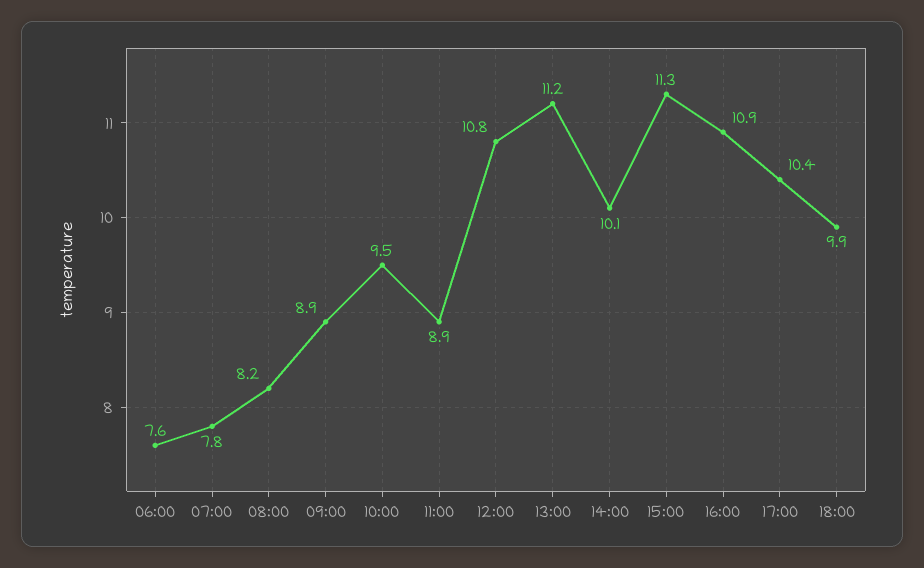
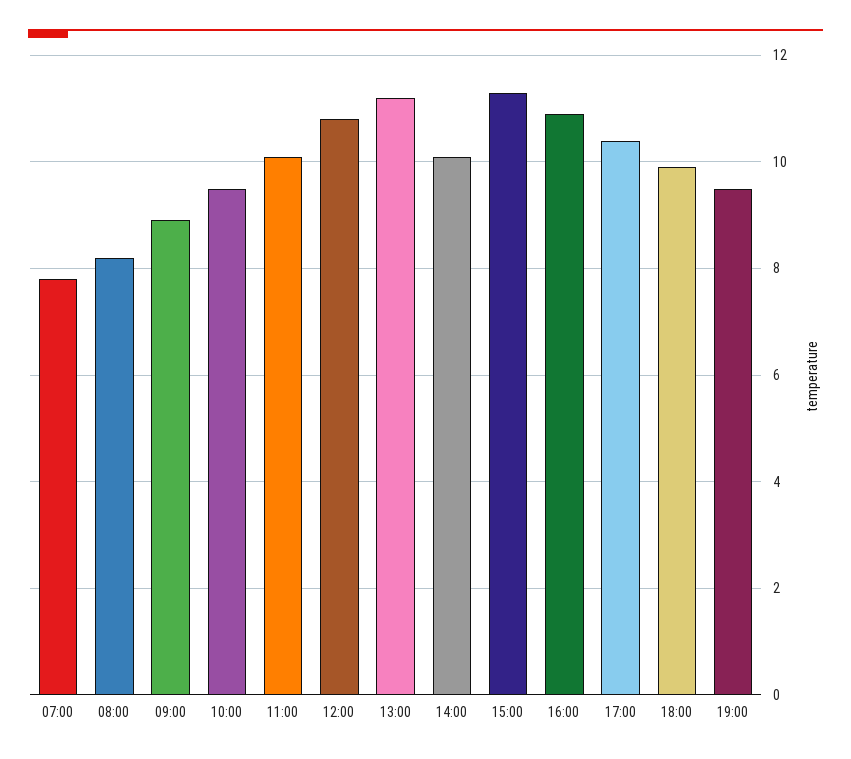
06:00: 7.6 -> none
11:00: 8.9 -> 10
19:00: none -> 9.5

